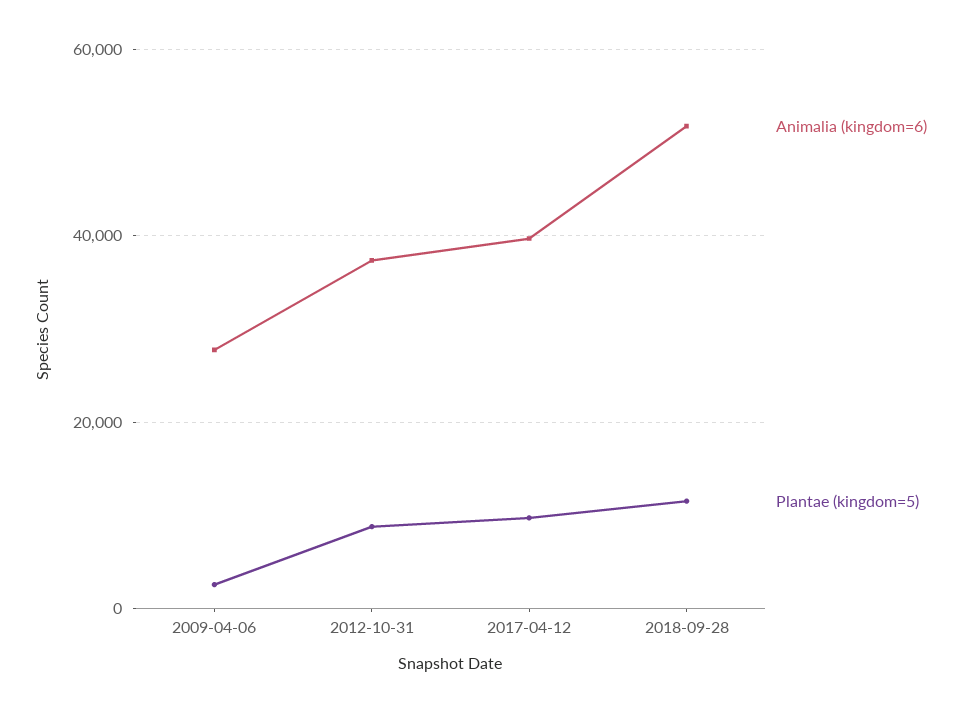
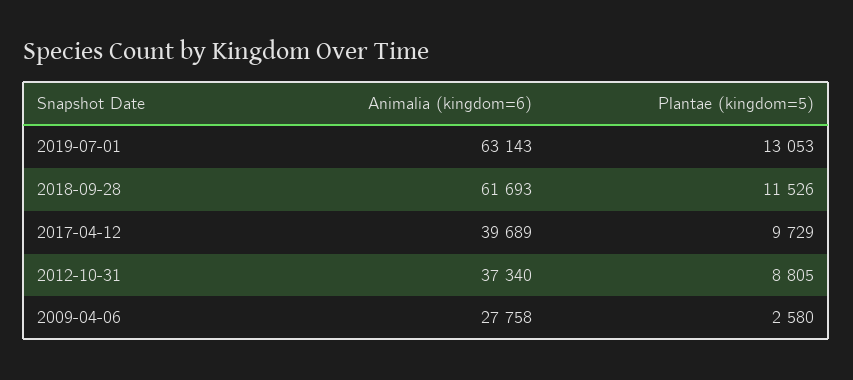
Animalia (kingdom=6), 2018-09-28: 52000 -> 61693
Animalia (kingdom=6), 2019-07-01: none -> 63143
Plantae (kingdom=5), 2019-07-01: none -> 13053

